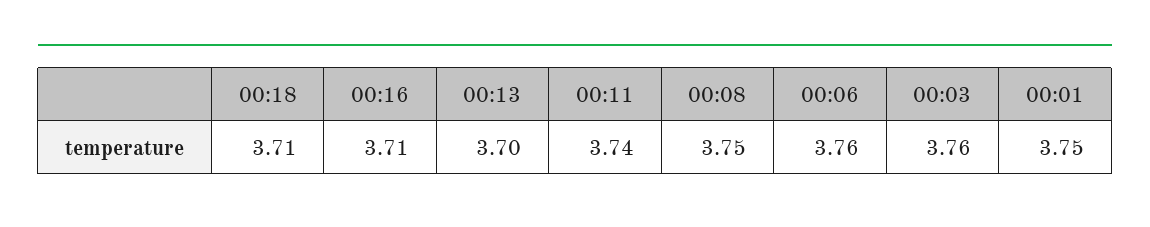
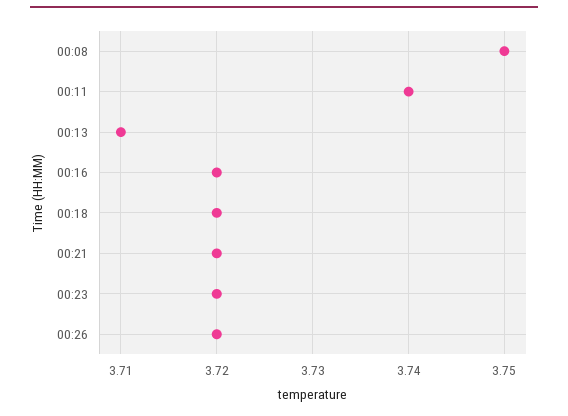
00:18: 3.71 -> 3.72
00:16: 3.71 -> 3.72
00:13: 3.7 -> 3.71
00:06: 3.76 -> none
00:03: 3.76 -> none
00:01: 3.75 -> none
00:21: none -> 3.72
00:23: none -> 3.72
00:26: none -> 3.72

